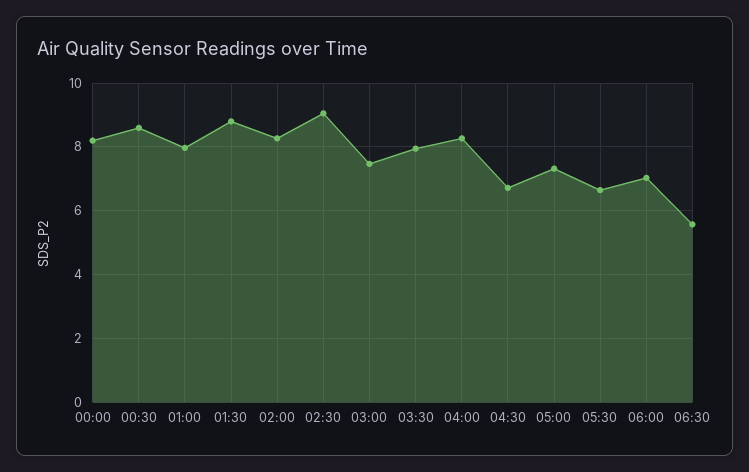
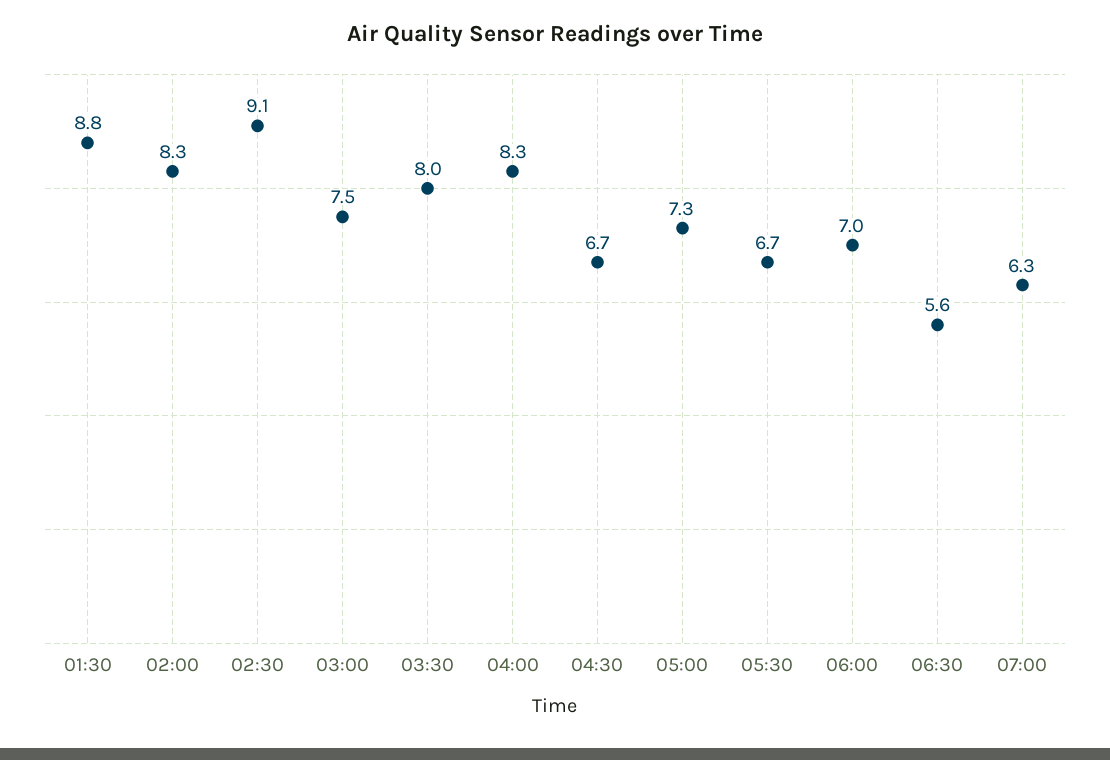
00:00: 8.2 -> none
00:30: 8.6 -> none
01:00: 8 -> none
07:00: none -> 6.3

